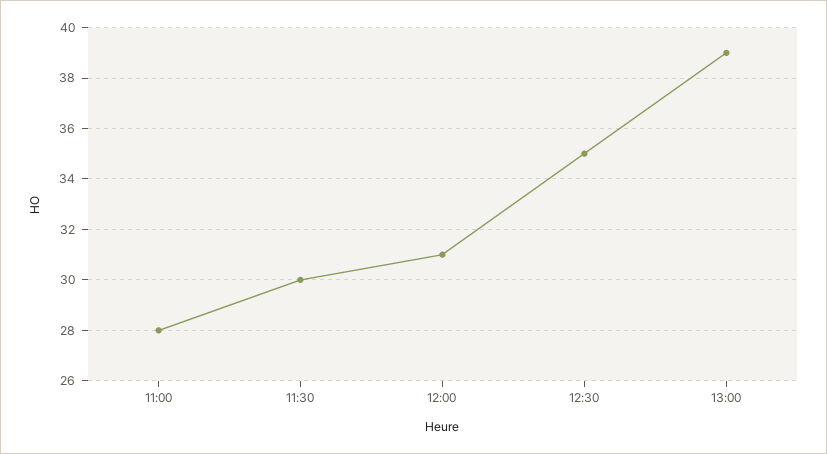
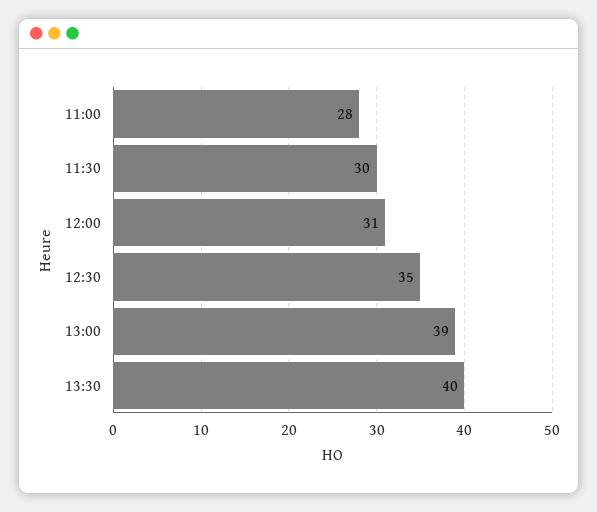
13:30: none -> 40

